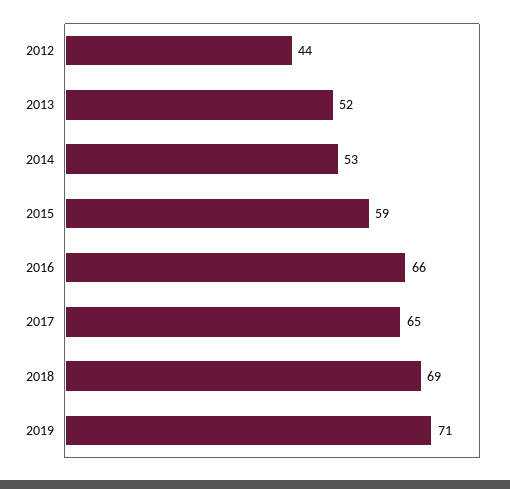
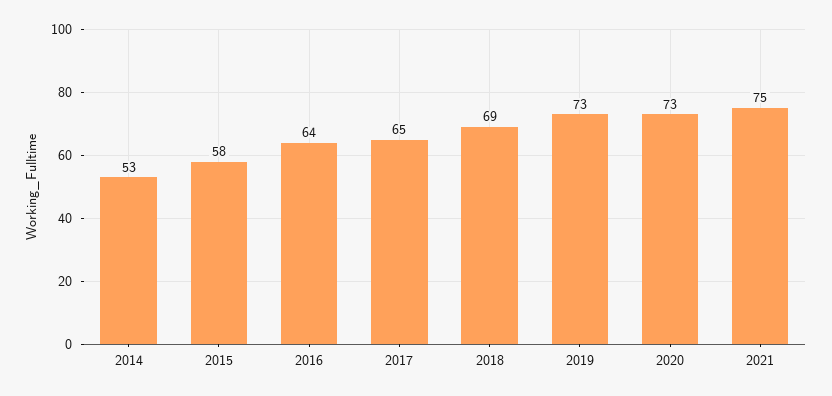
2012: 44 -> none
2013: 52 -> none
2015: 59 -> 58
2016: 66 -> 64
2019: 71 -> 73
2020: none -> 73
2021: none -> 75

